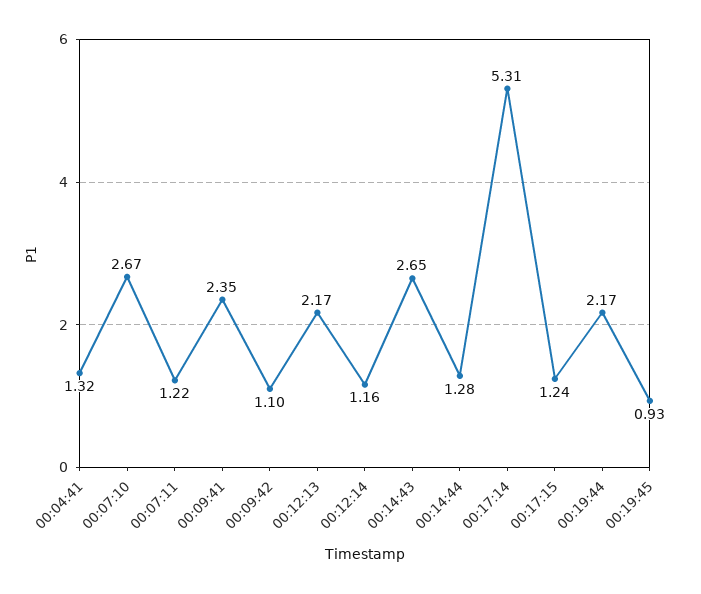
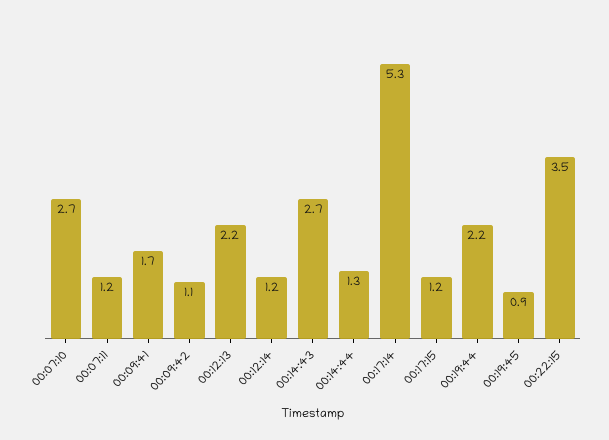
00:04:41: 1.32 -> none
00:09:41: 2.35 -> 1.7
00:22:15: none -> 3.5

